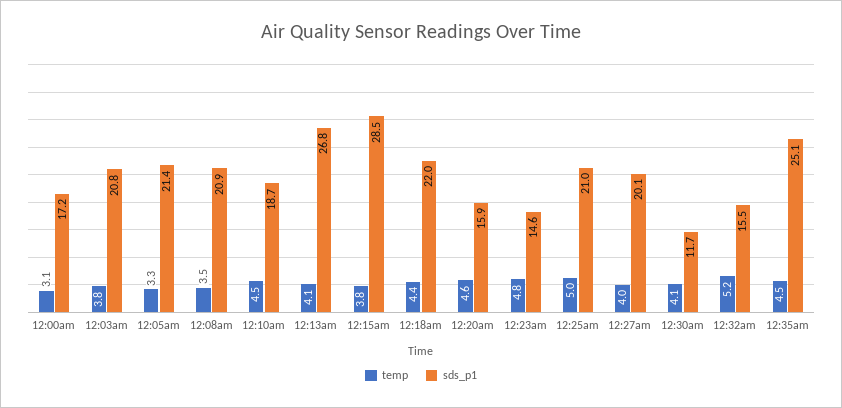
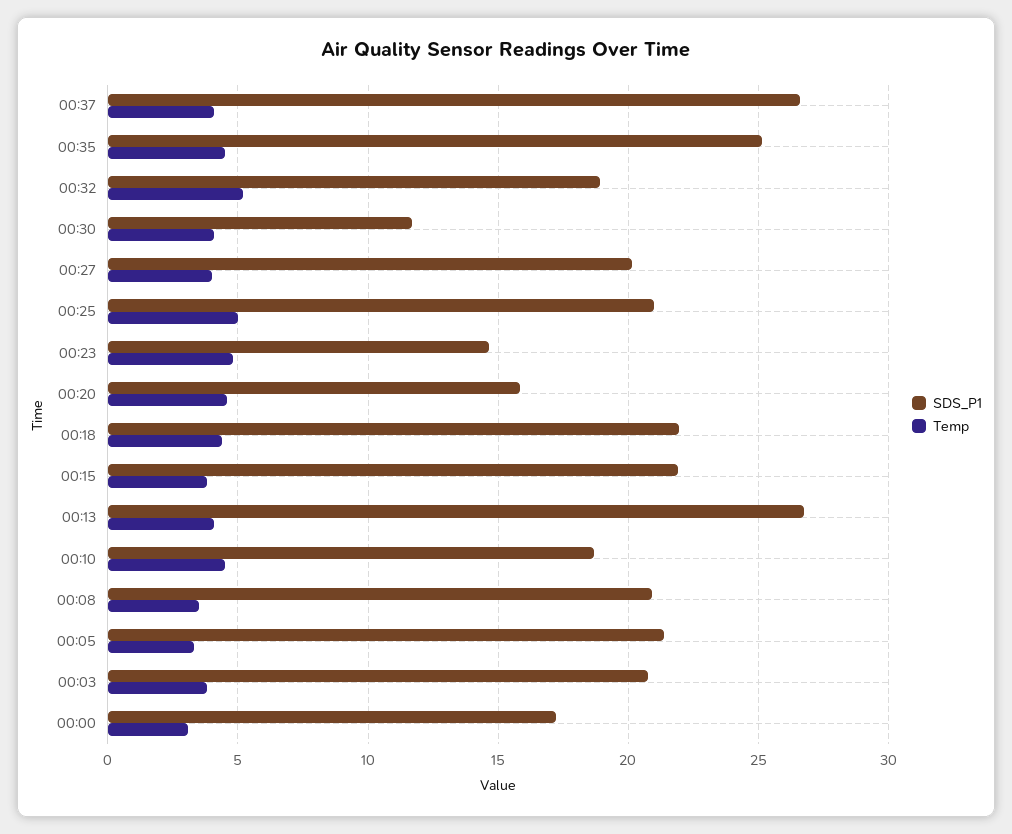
sds_p1, 12:15am: 28.5 -> 22
sds_p1, 12:32am: 15.5 -> 19
sds_p1, 00:37: none -> 26.5
temp, 00:37: none -> 4

